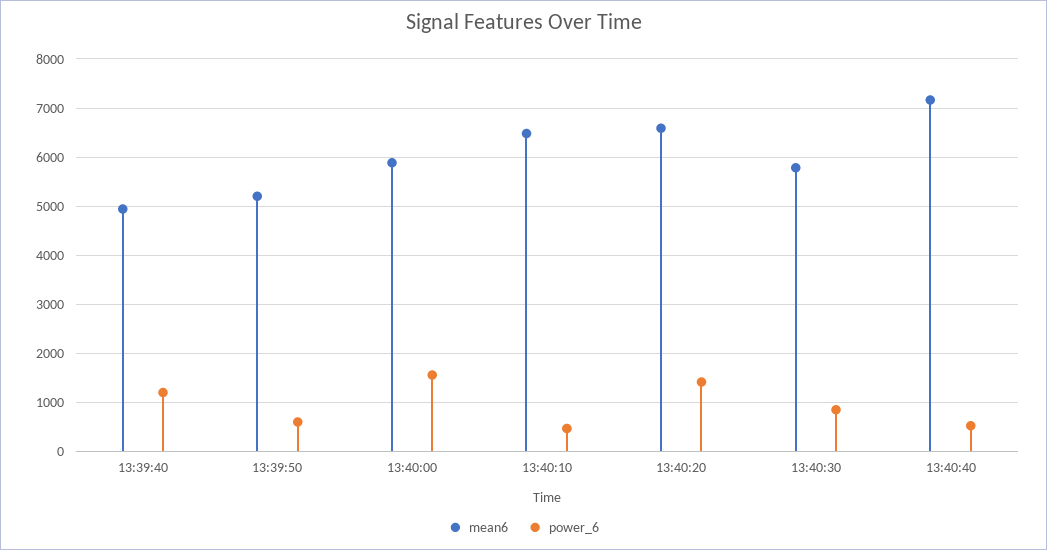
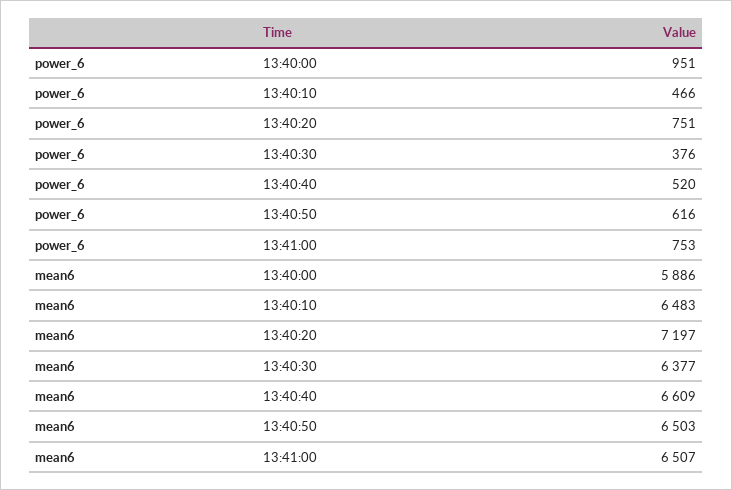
mean6, 13:39:40: 5000 -> none
power_6, 13:39:40: 1200 -> none
mean6, 13:39:50: 5200 -> none
power_6, 13:39:50: 600 -> none
power_6, 13:40:00: 1600 -> 951
mean6, 13:40:20: 6600 -> 7197
power_6, 13:40:20: 1400 -> 751
mean6, 13:40:30: 5800 -> 6377
power_6, 13:40:30: 800 -> 376
mean6, 13:40:40: 7200 -> 6609
power_6, 13:40:50: none -> 616
power_6, 13:41:00: none -> 753
mean6, 13:40:50: none -> 6503
mean6, 13:41:00: none -> 6507

